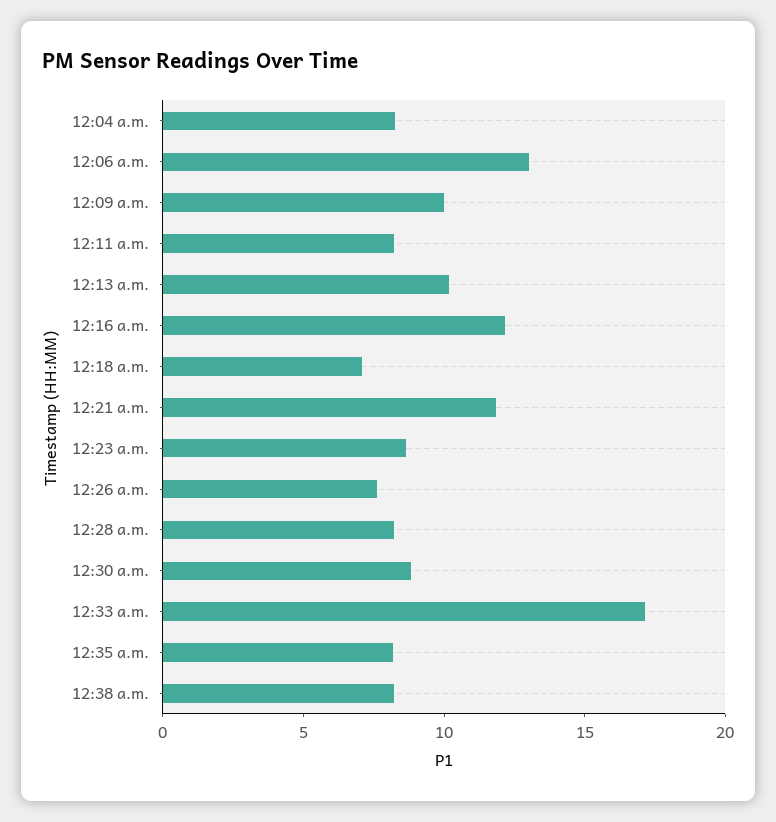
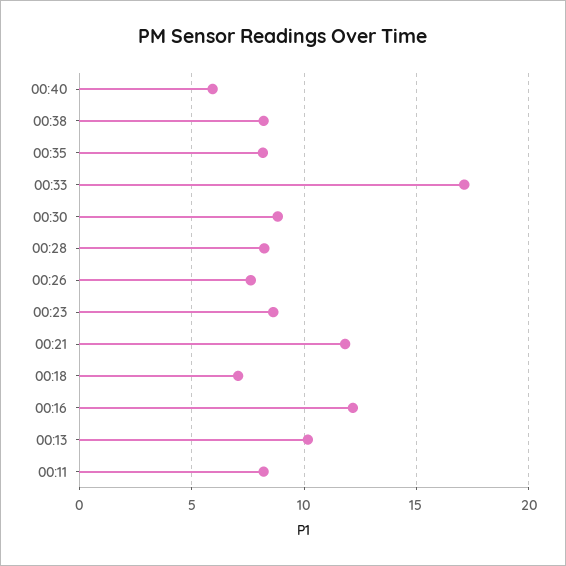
12:04 a.m.: 8 -> none
12:06 a.m.: 13 -> none
12:09 a.m.: 10 -> none
00:40: none -> 6

